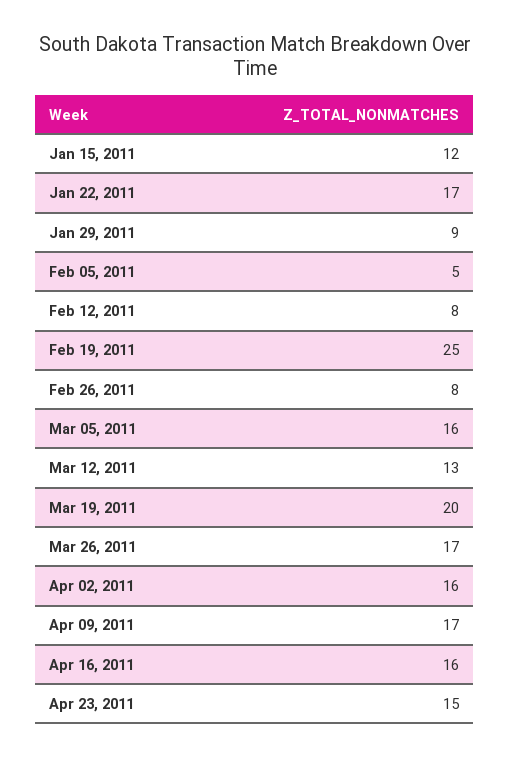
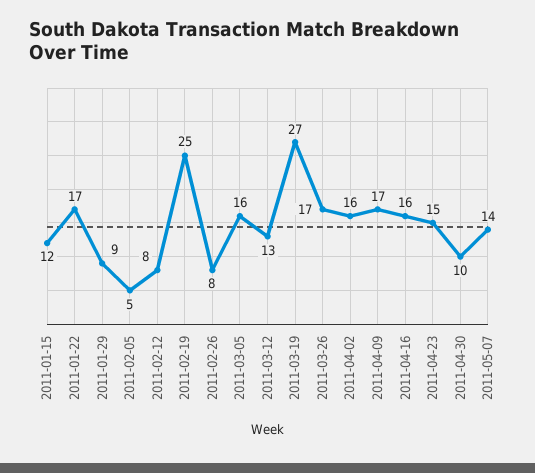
Mar 19, 2011: 20 -> 27
2011-04-30: none -> 10
2011-05-07: none -> 14

